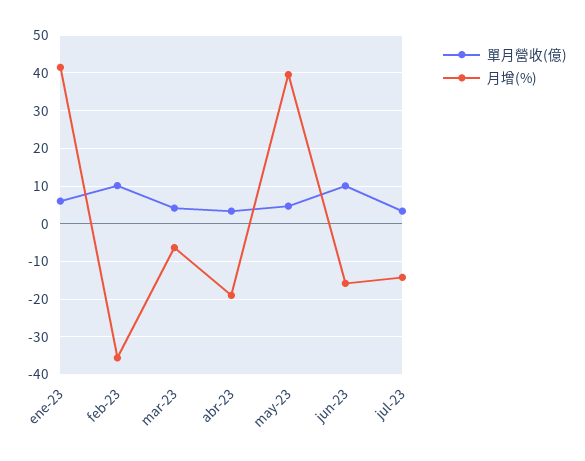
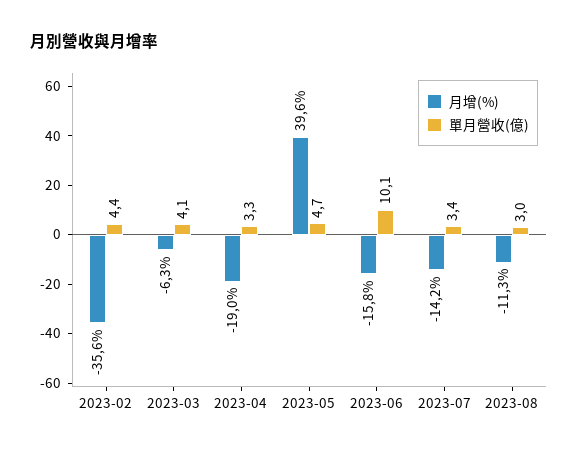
單月營收(億), ene-23: 6 -> none
月增(%), ene-23: 42 -> none
單月營收(億), feb-23: 10 -> 4.4
月增(%), 2023-08: none -> -11.3
單月營收(億), 2023-08: none -> 3

